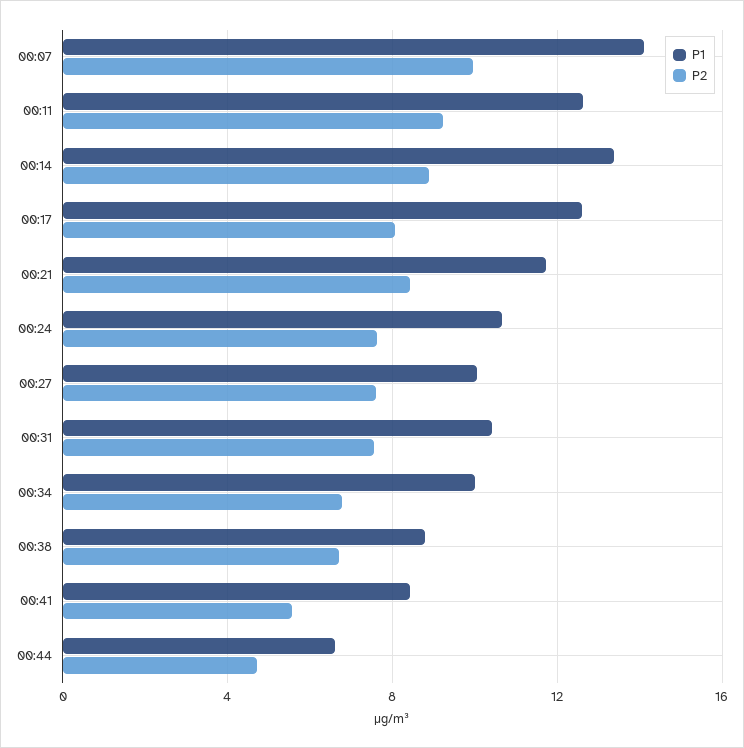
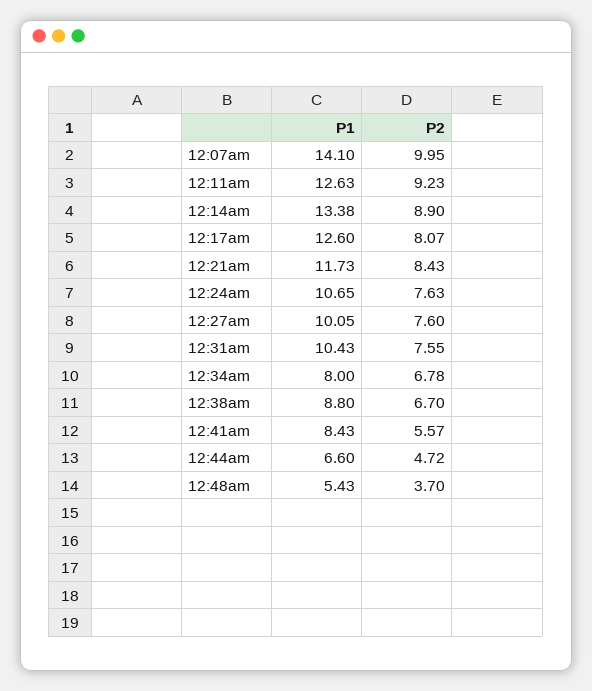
P1, 00:34: 10 -> 8
P1, 12:48am: none -> 5.43
P2, 12:48am: none -> 3.7

